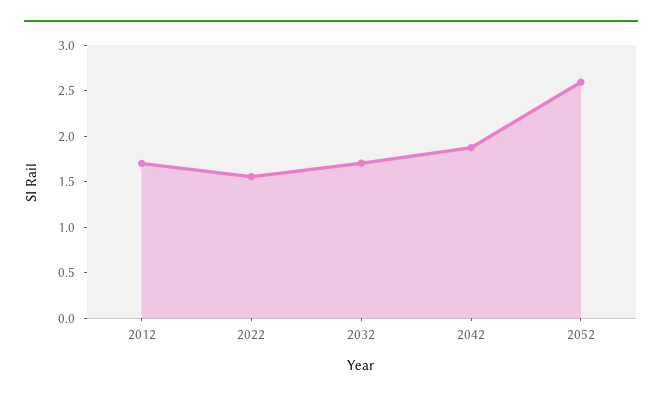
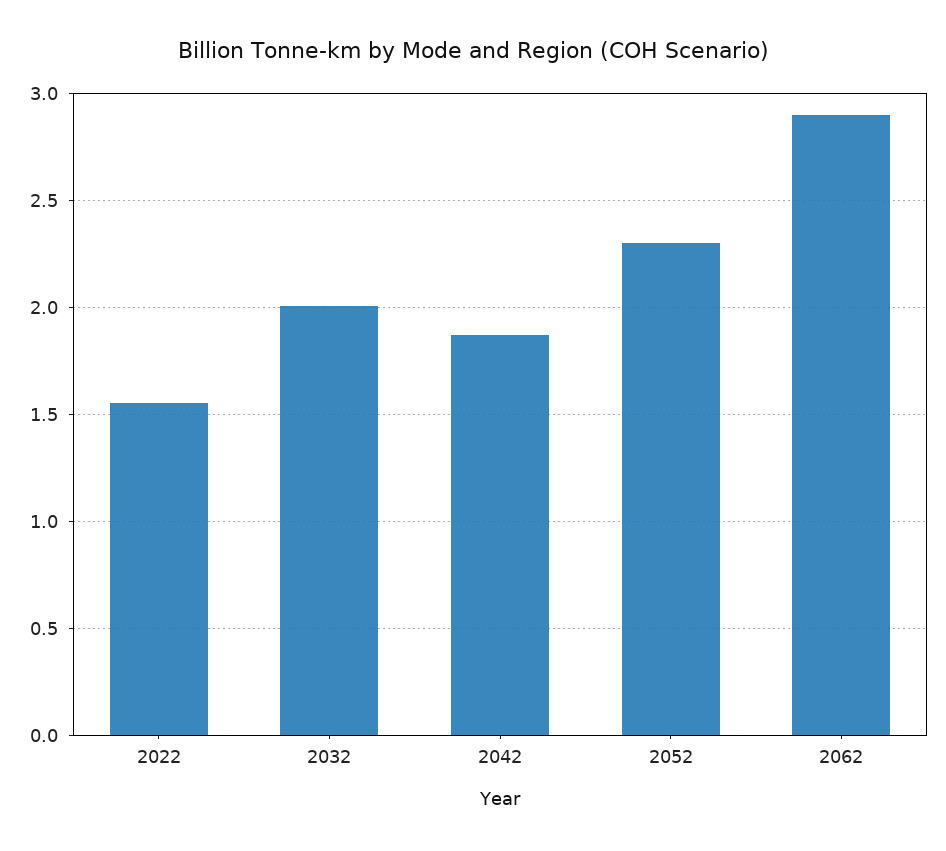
2012: 1.7 -> none
2032: 1.7 -> 2
2052: 2.6 -> 2.3
2062: none -> 2.9

